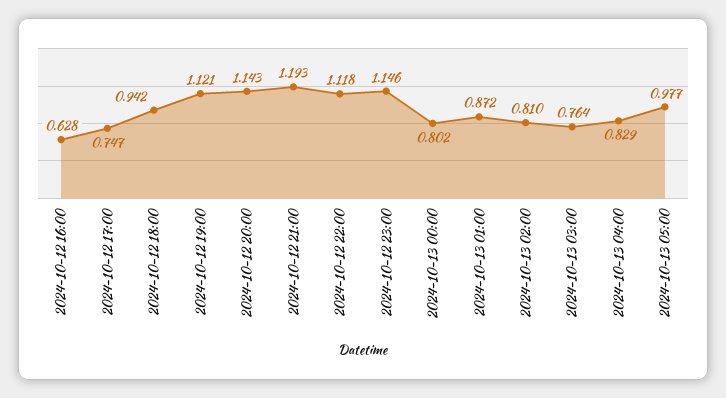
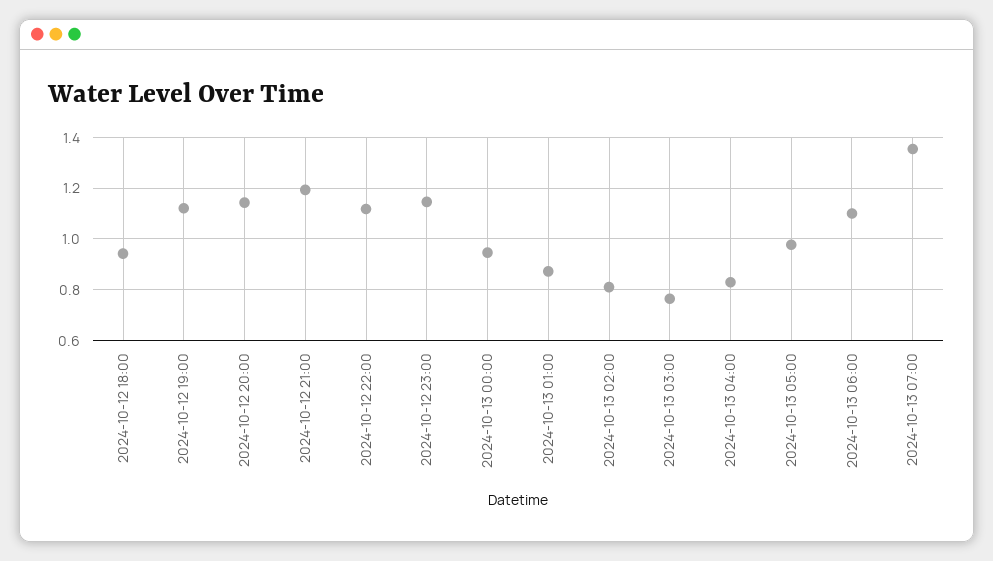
2024-10-12 16:00: 0.628 -> none
2024-10-12 17:00: 0.747 -> none
2024-10-13 00:00: 0.802 -> 0.95
2024-10-13 06:00: none -> 1.1
2024-10-13 07:00: none -> 1.35

